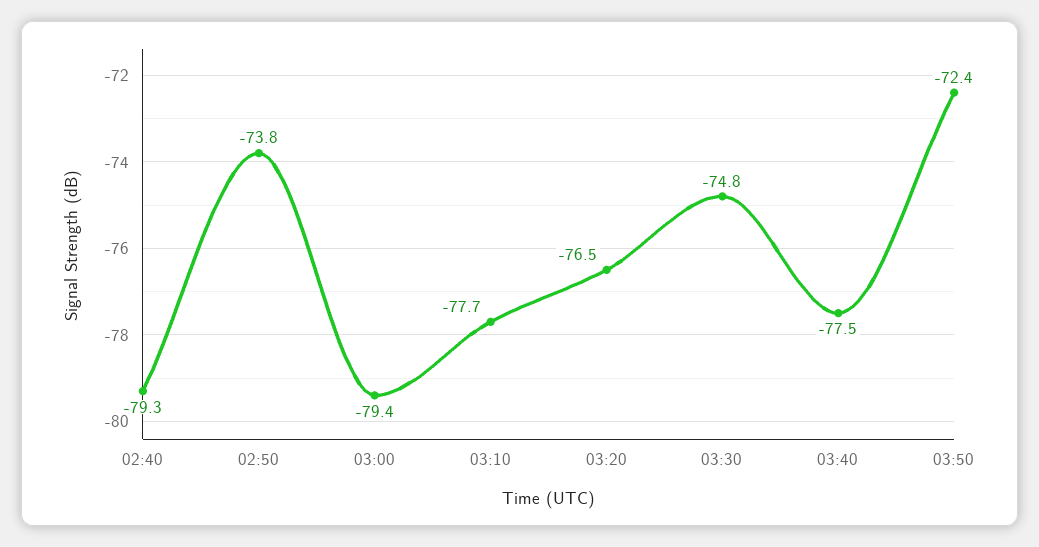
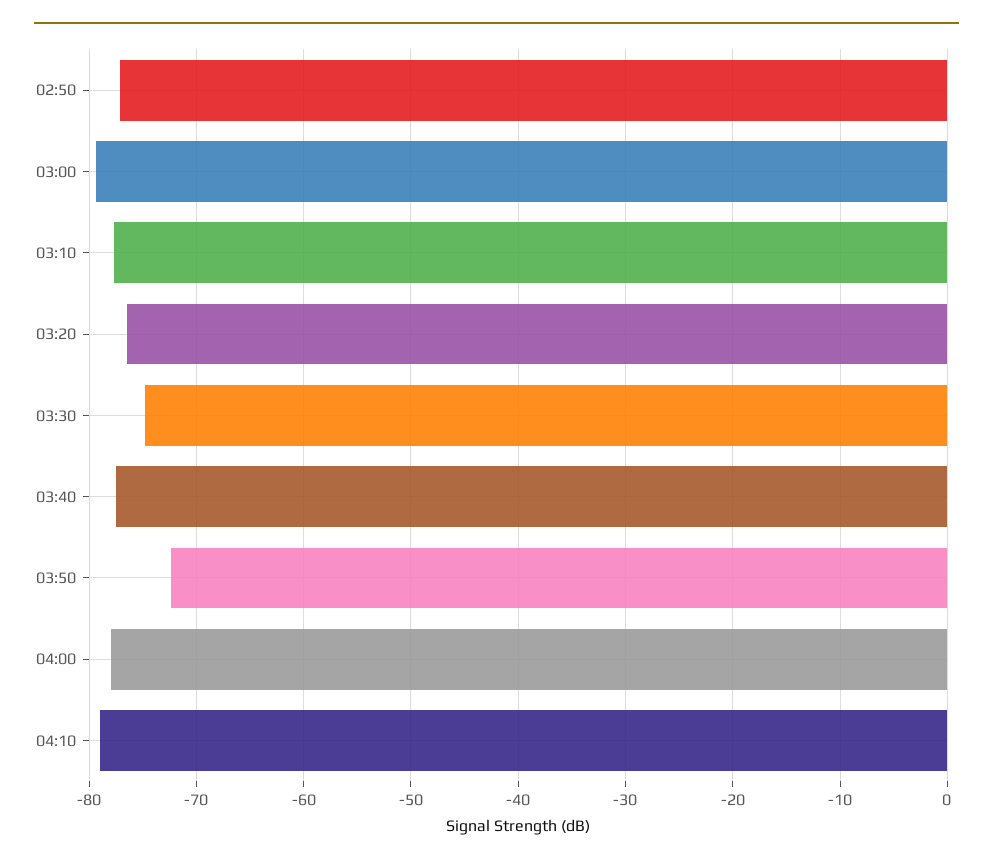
02:40: -79.3 -> none
02:50: -73.8 -> -77
04:00: none -> -78
04:10: none -> -79

